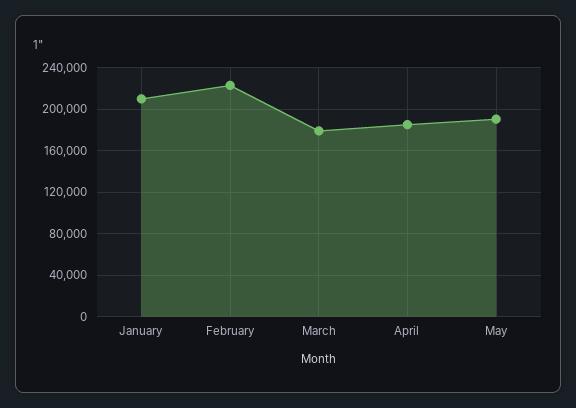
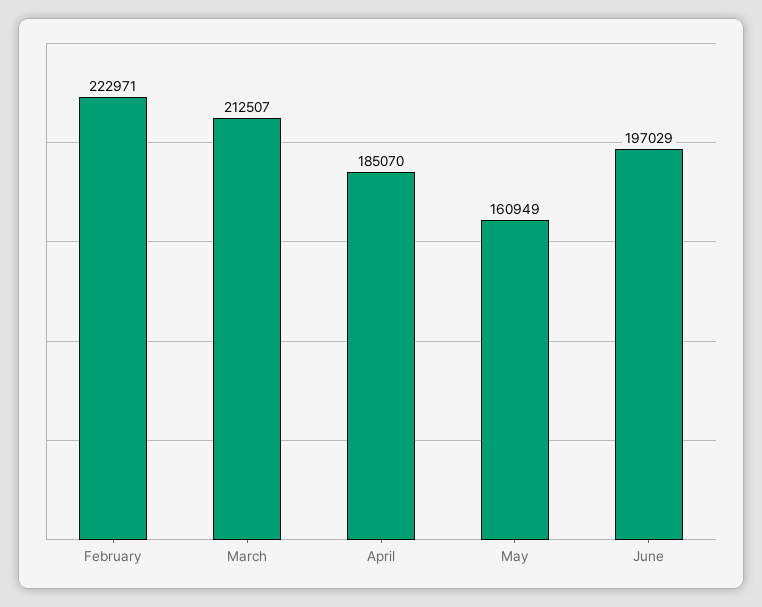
January: 210000 -> none
March: 180000 -> 212507
May: 190000 -> 160949
June: none -> 197029

